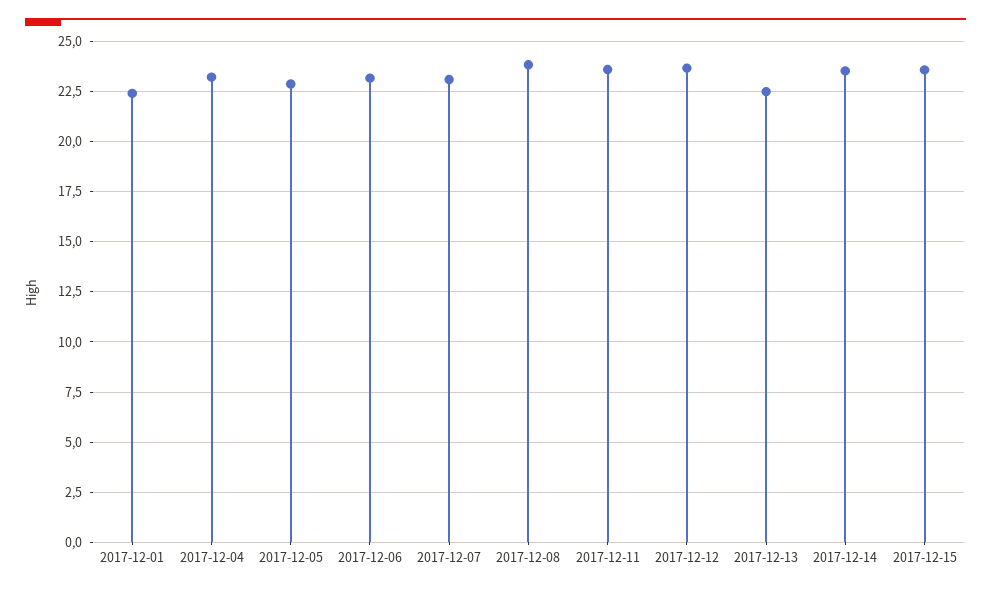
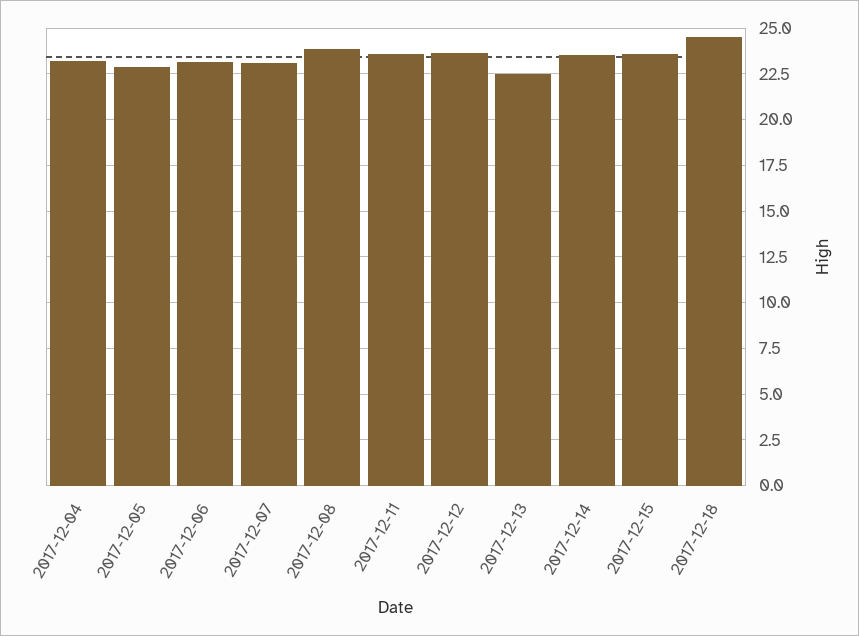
2017-12-01: 22.5 -> none
2017-12-18: none -> 24.5

